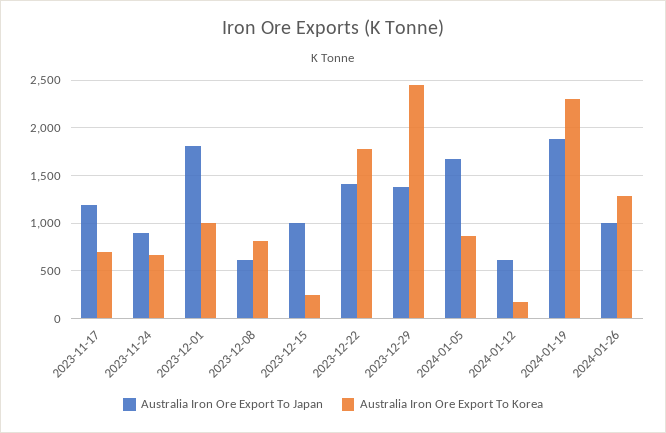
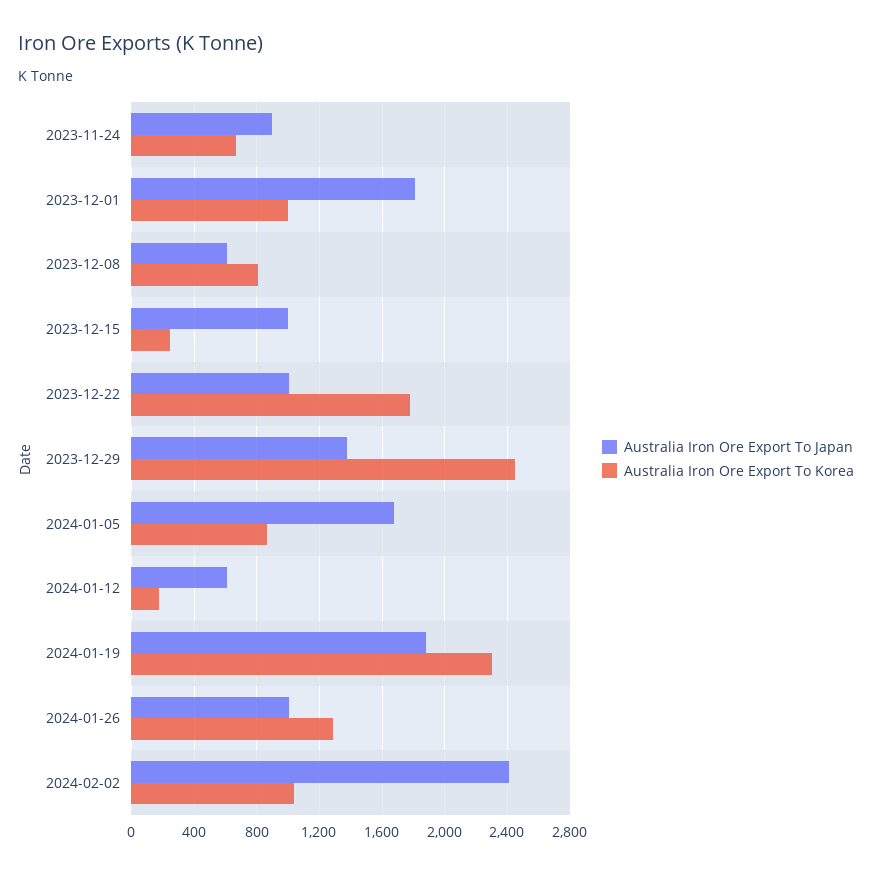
Australia Iron Ore Export To Japan, 2023-11-17: 1200 -> none
Australia Iron Ore Export To Korea, 2023-11-17: 700 -> none
Australia Iron Ore Export To Japan, 2023-12-22: 1400 -> 1000
Australia Iron Ore Export To Japan, 2024-02-02: none -> 2400
Australia Iron Ore Export To Korea, 2024-02-02: none -> 1050

